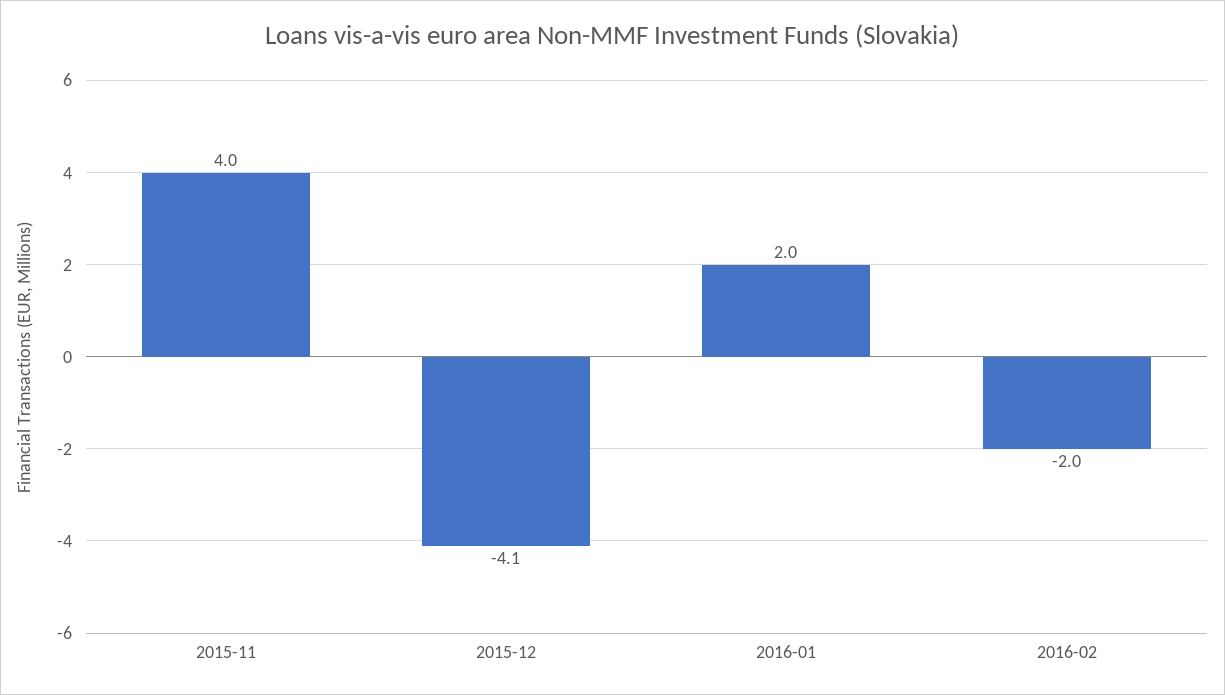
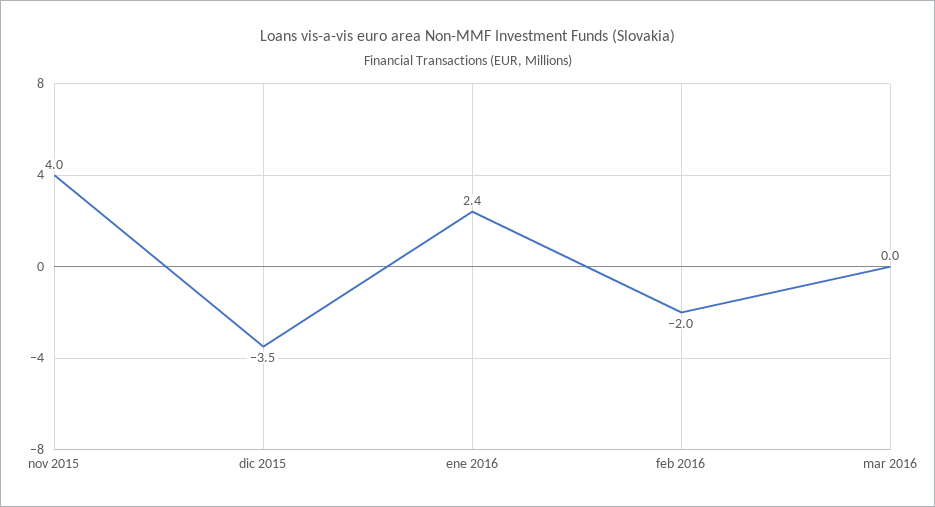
2015-12: -4.1 -> -3.5
2016-01: 2 -> 2.4
mar 2016: none -> 0

